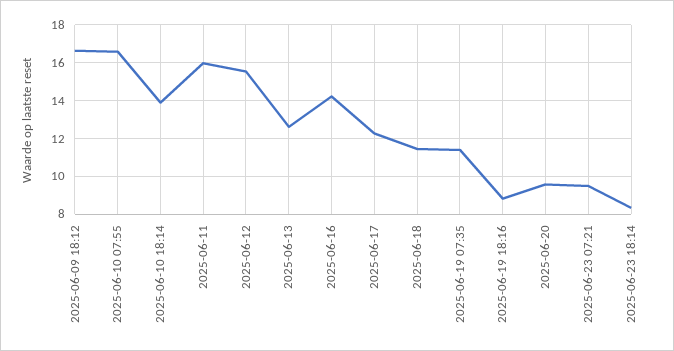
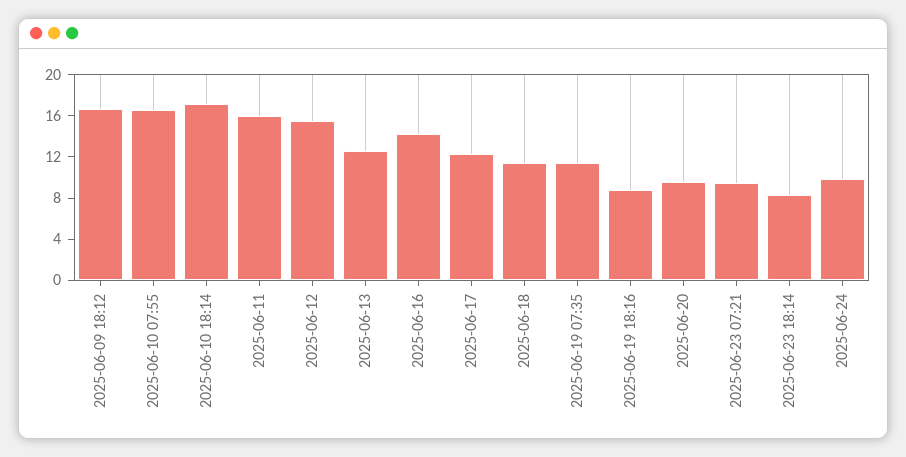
2025-06-10 18:14: 14 -> 17
2025-06-24: none -> 10

